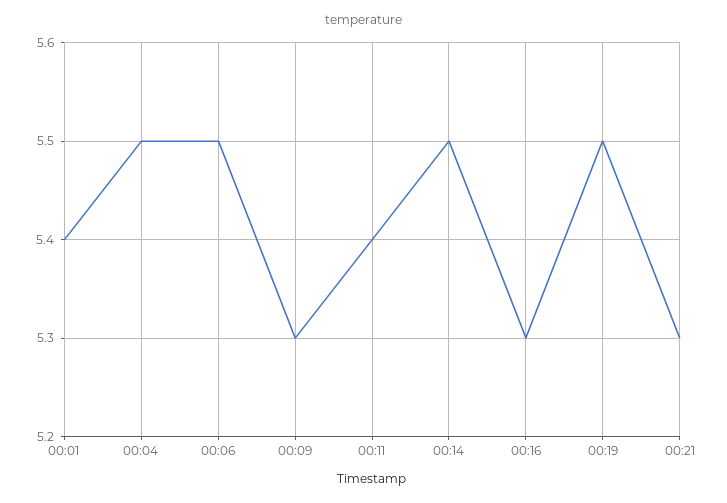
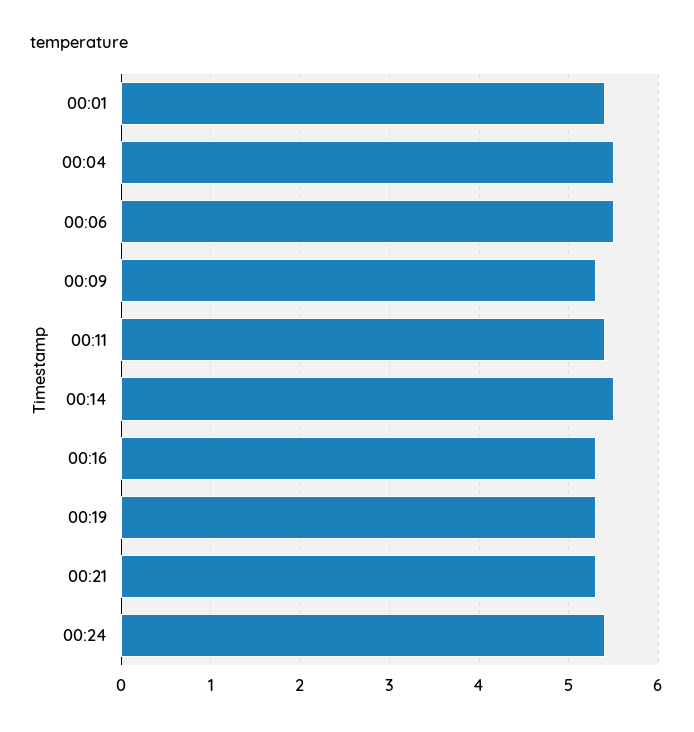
00:19: 5.5 -> 5.3
00:24: none -> 5.4

